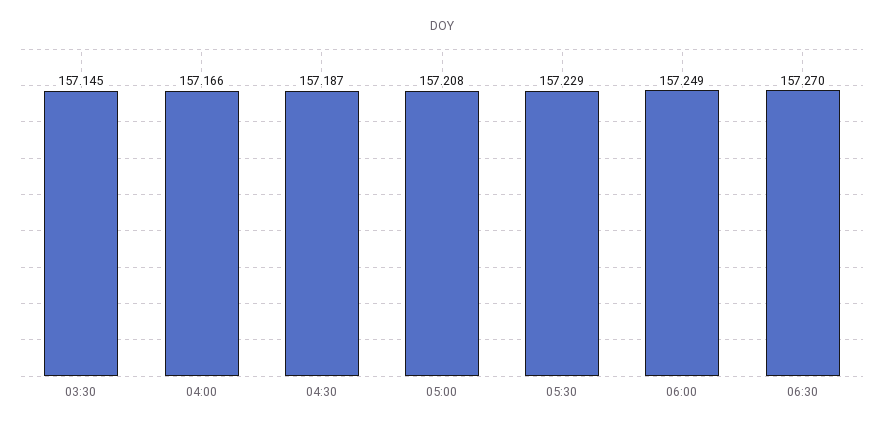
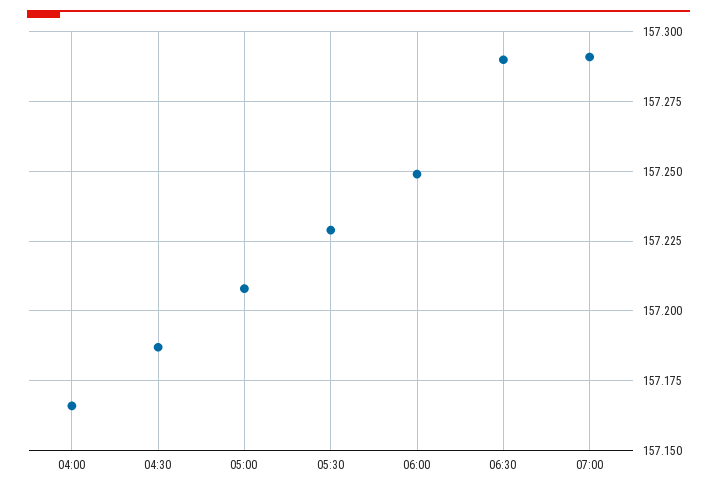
03:30: 157.145 -> none
06:30: 157.27 -> 157.29
07:00: none -> 157.29

